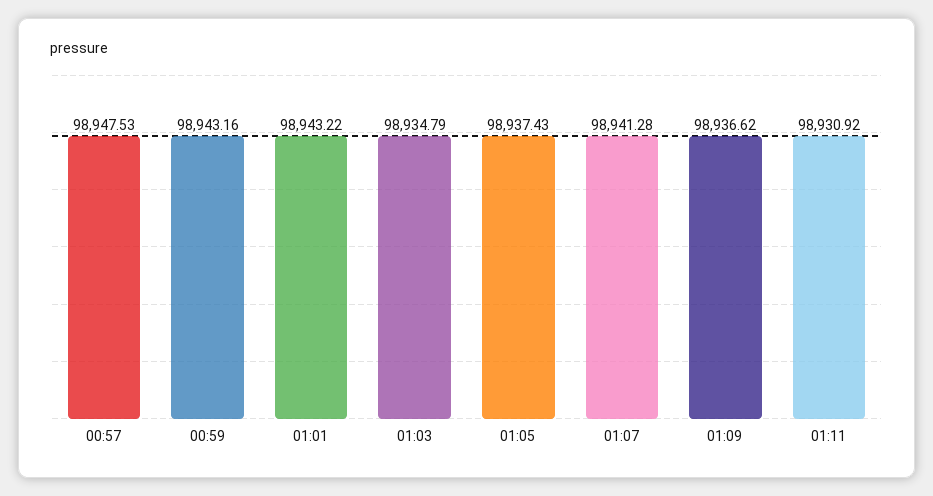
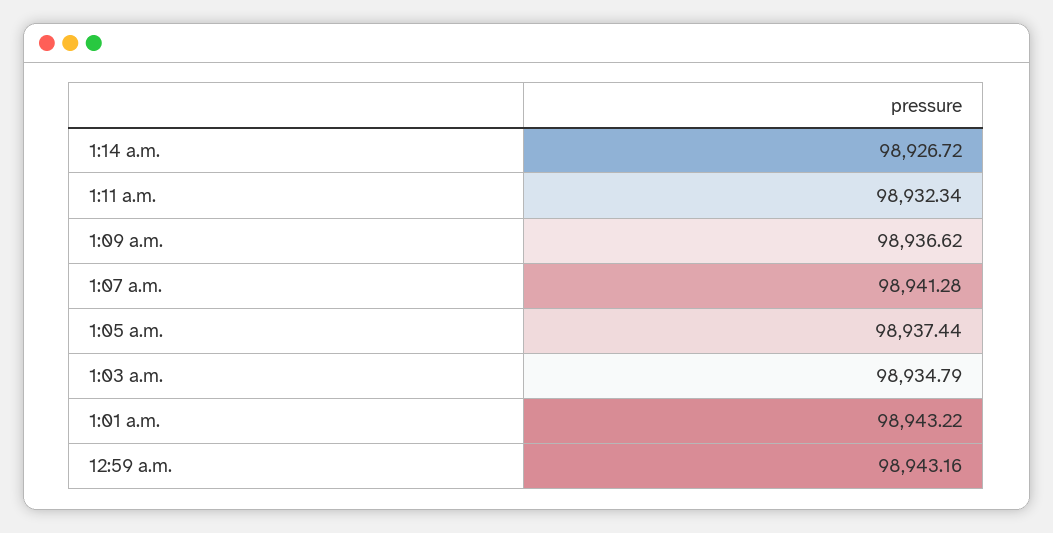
00:57: 98947.53 -> none
01:05: 98937.43 -> 98937.44
01:11: 98930.92 -> 98932.34
1:14 a.m.: none -> 98926.72

